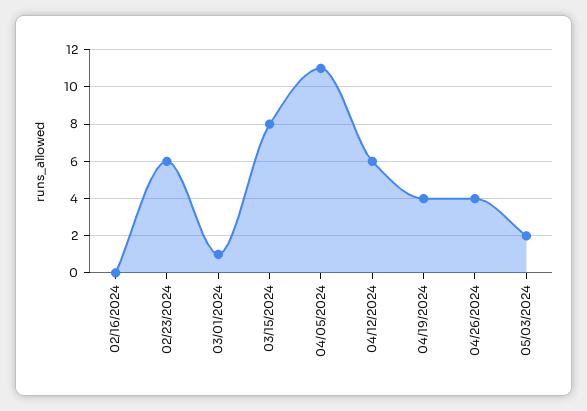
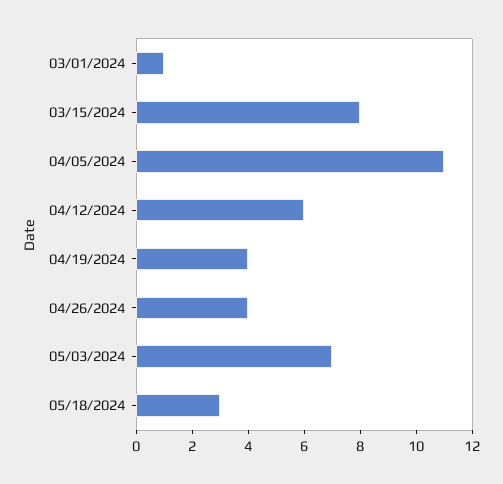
02/16/2024: 0 -> none
02/23/2024: 6 -> none
05/03/2024: 2 -> 7
05/18/2024: none -> 3

